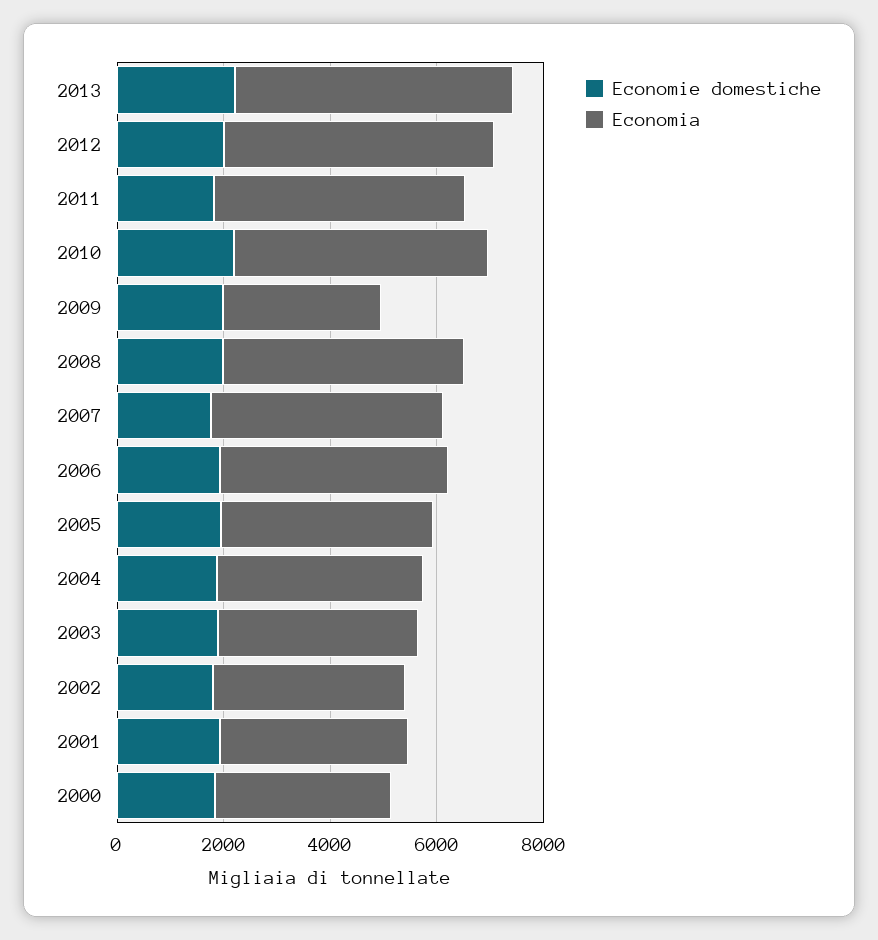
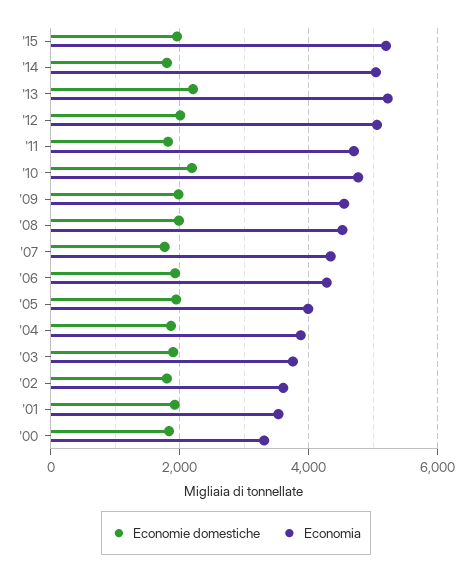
Economia, 2009: 3000 -> 4600
Economie domestiche, '15: none -> 2000
Economia, '15: none -> 5200
Economie domestiche, '14: none -> 1800
Economia, '14: none -> 5000

